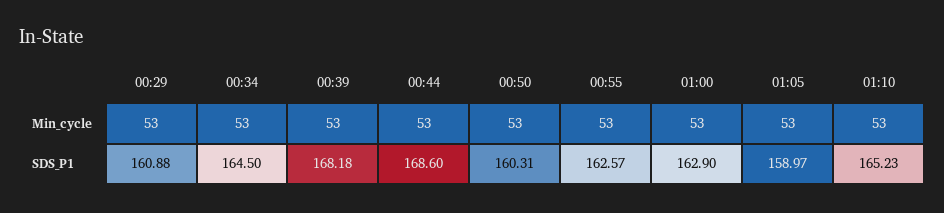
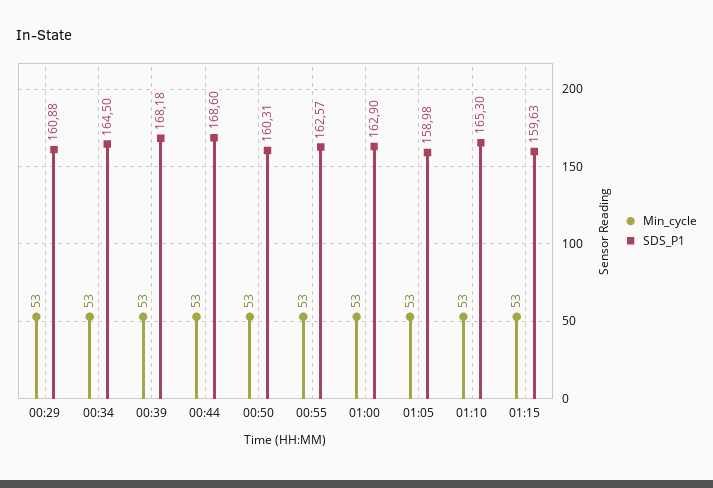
SDS_P1, 01:05: 158.97 -> 158.98
SDS_P1, 01:10: 165.23 -> 165.3
Min_cycle, 01:15: none -> 53
SDS_P1, 01:15: none -> 159.63

